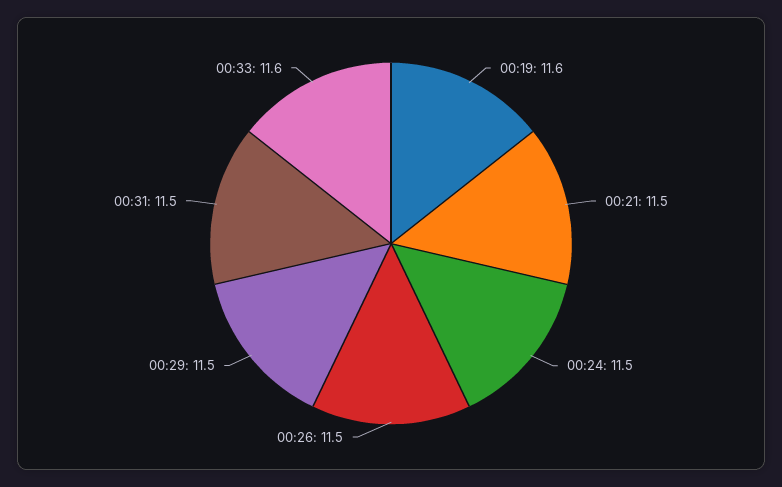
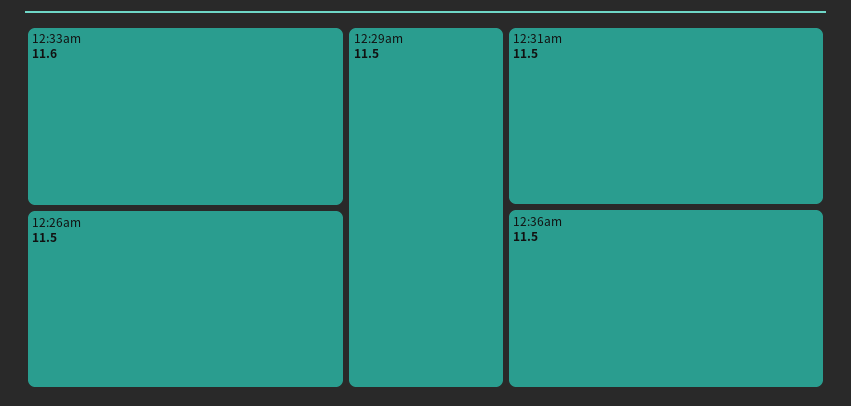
00:19: 11.6 -> none
00:21: 11.5 -> none
00:24: 11.5 -> none
12:36am: none -> 11.5

